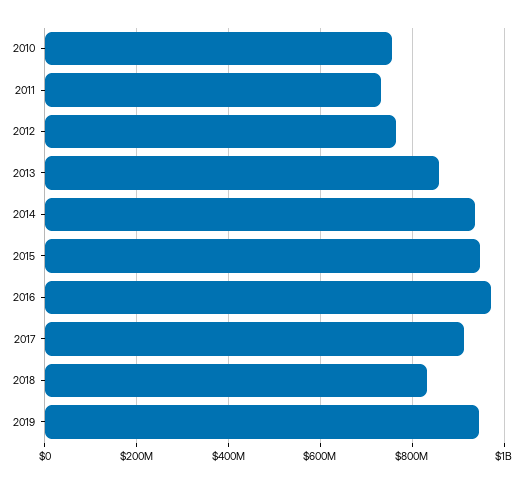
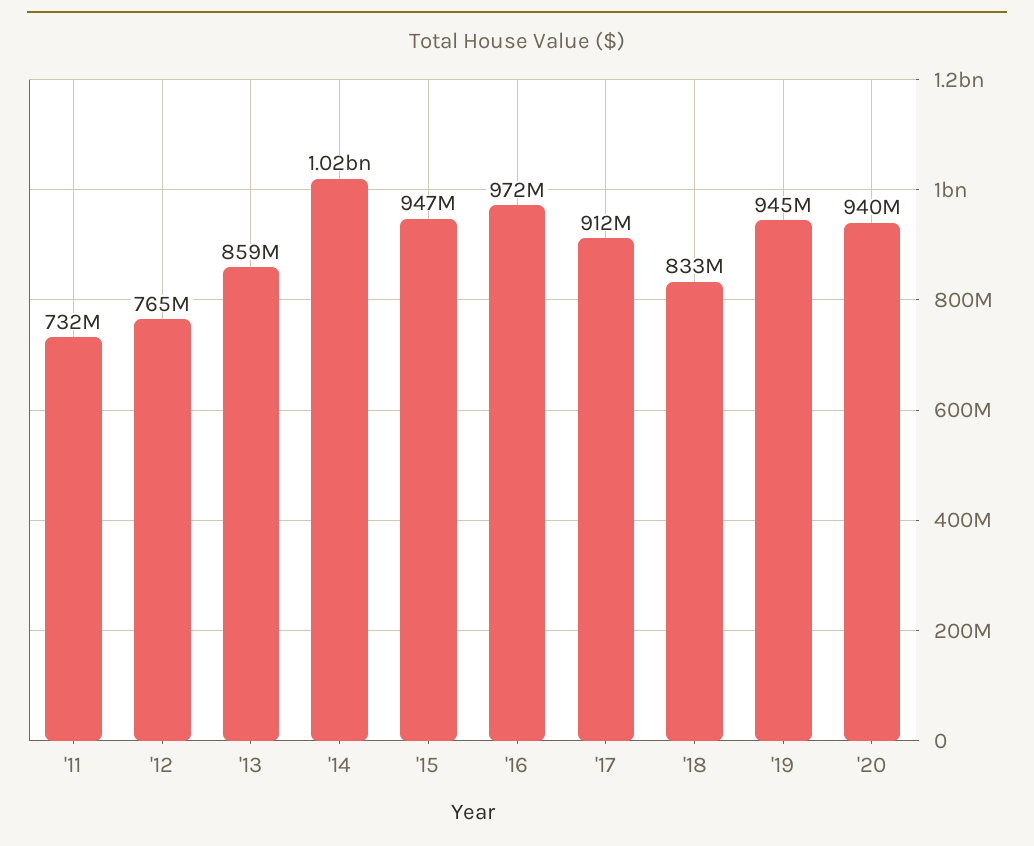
2010: 760000000 -> none
2014: 940000000 -> 1020000000
'20: none -> 940000000

